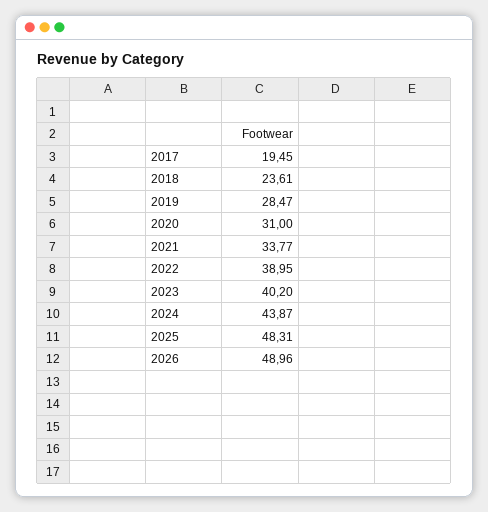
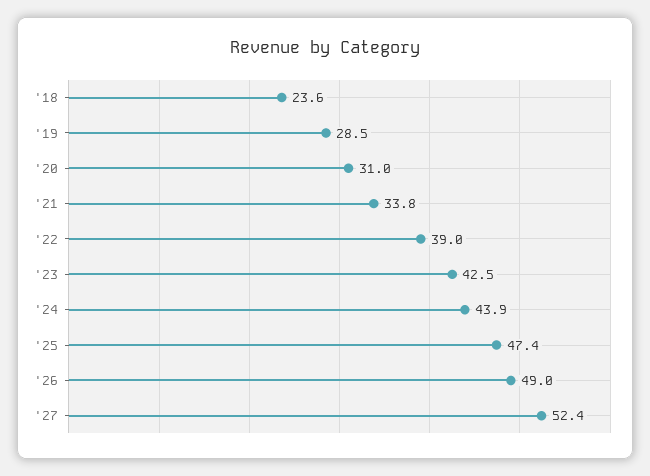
2017: 19.45 -> none
2023: 40.2 -> 42.5
2025: 48.31 -> 47.4
'27: none -> 52.4

